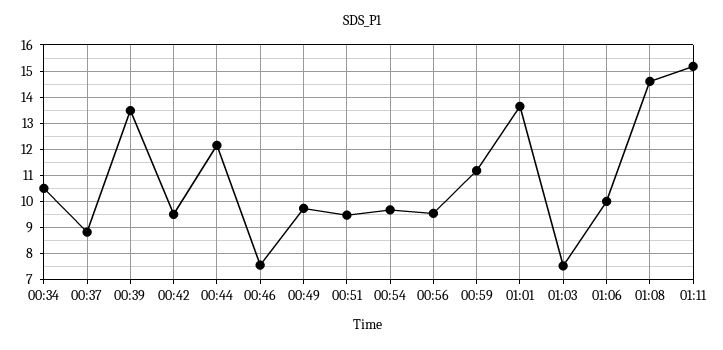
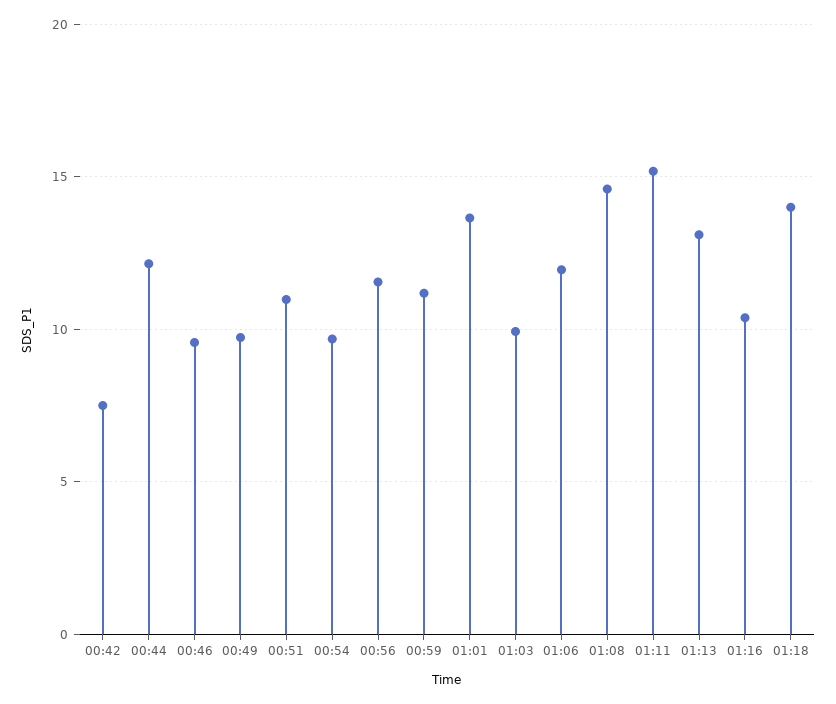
00:34: 10.5 -> none
00:37: 8.75 -> none
00:39: 13.5 -> none
00:42: 9.5 -> 7.5
00:46: 7.5 -> 9.5
00:51: 9.5 -> 11
00:56: 9.5 -> 11.5
01:03: 7.5 -> 10
01:06: 10 -> 12
01:13: none -> 13
01:16: none -> 10.5
01:18: none -> 14

